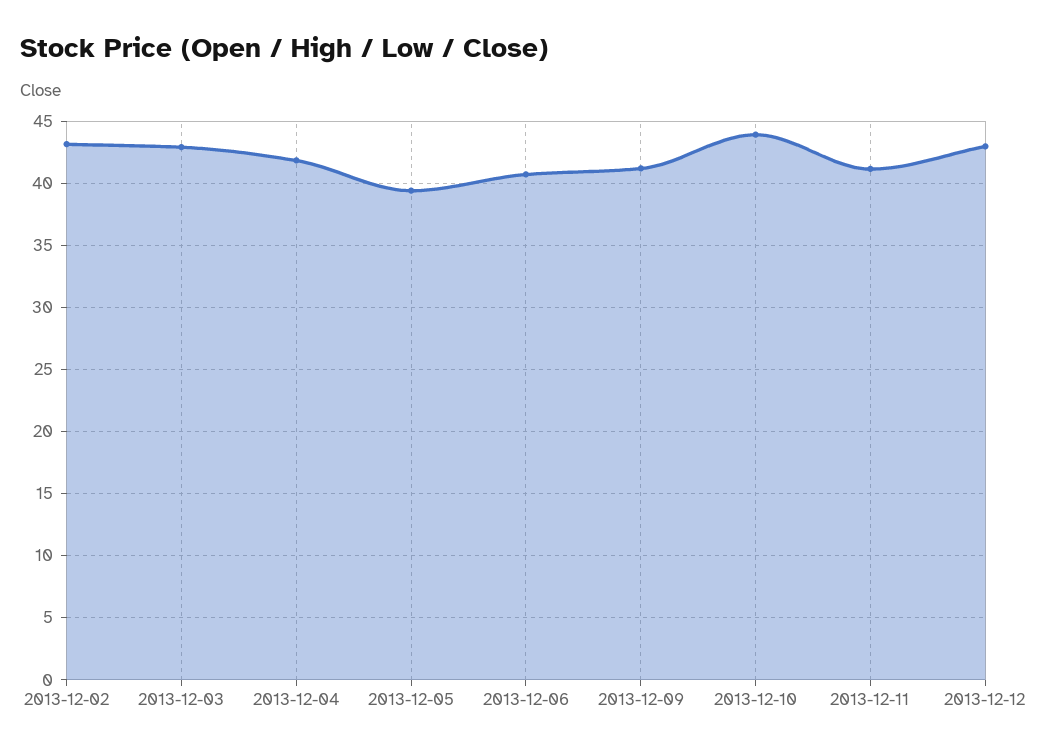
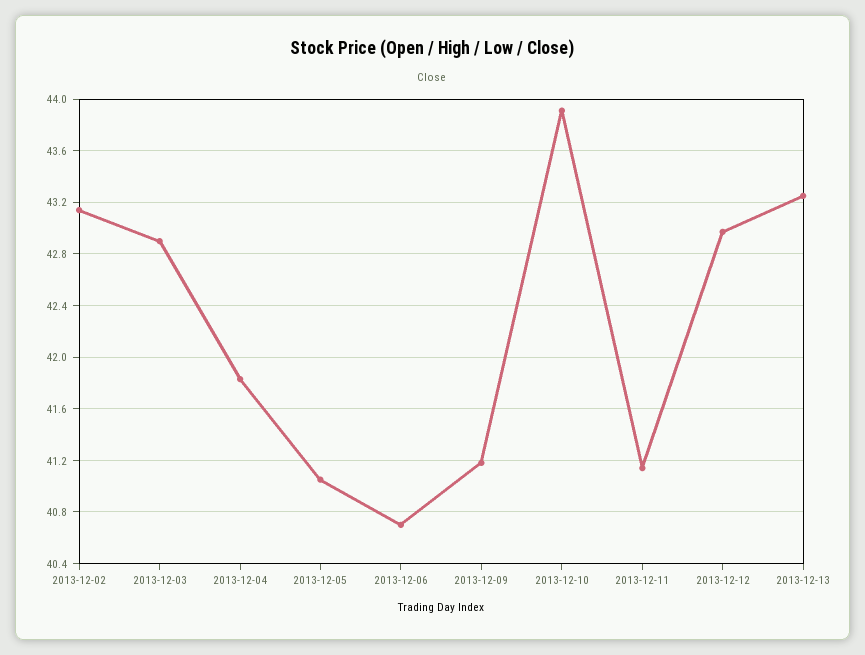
2013-12-05: 39.5 -> 41.05
2013-12-13: none -> 43.25

